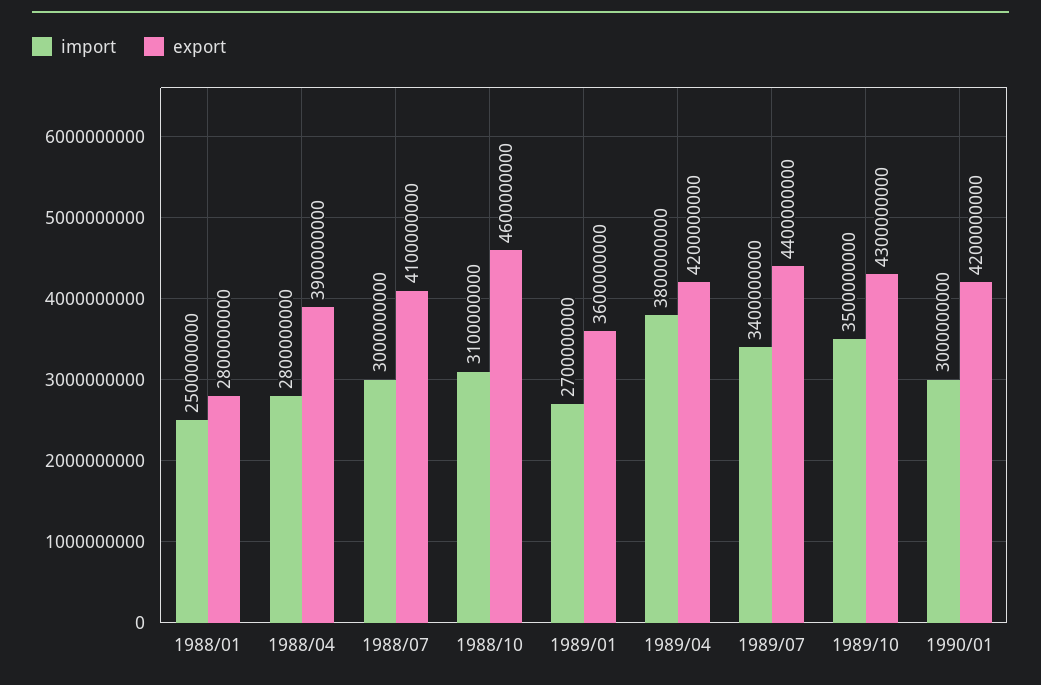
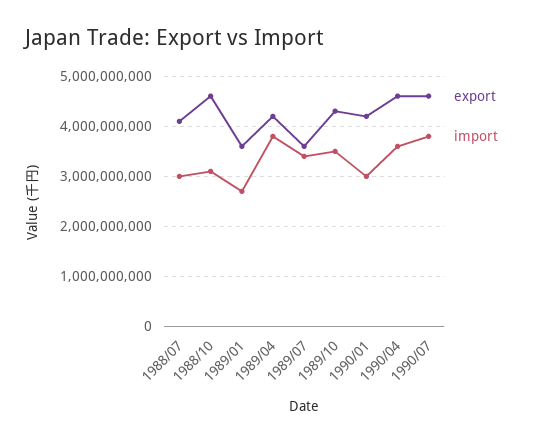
import, 1988/01: 2500000000 -> none
export, 1988/01: 2800000000 -> none
import, 1988/04: 2800000000 -> none
export, 1988/04: 3900000000 -> none
export, 1989/07: 4400000000 -> 3600000000
export, 1990/04: none -> 4600000000
import, 1990/04: none -> 3600000000
export, 1990/07: none -> 4600000000
import, 1990/07: none -> 3800000000

